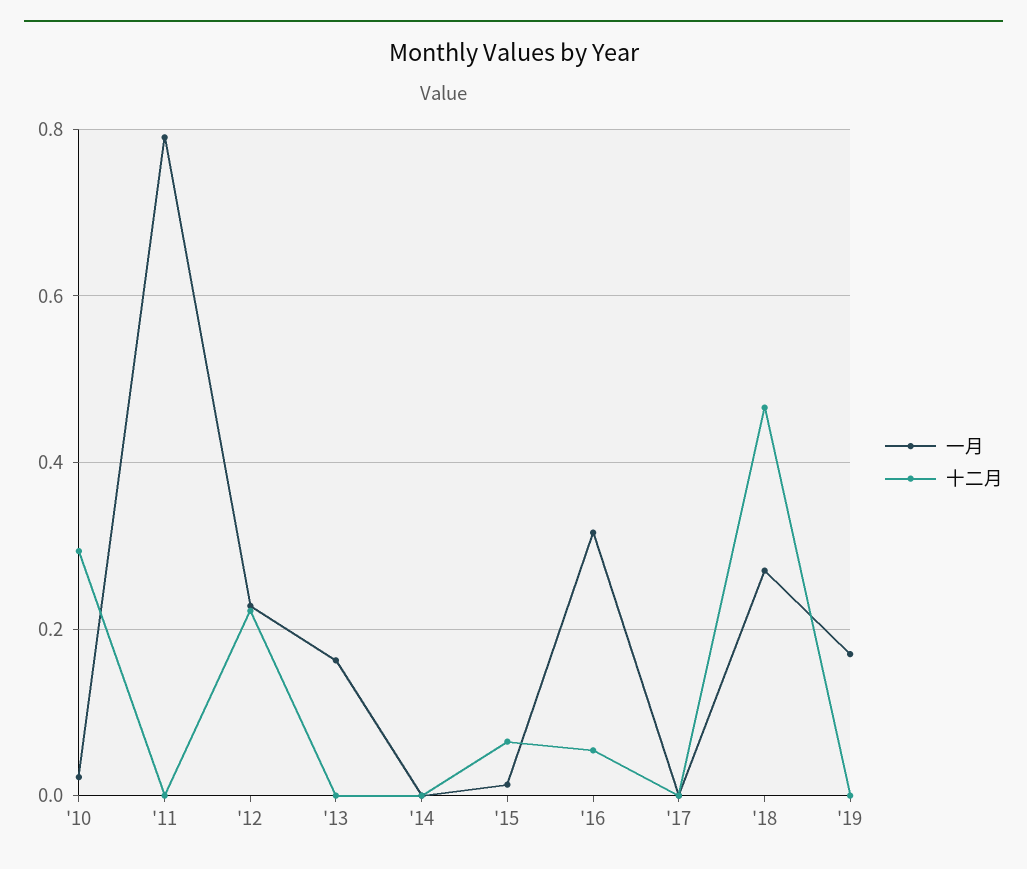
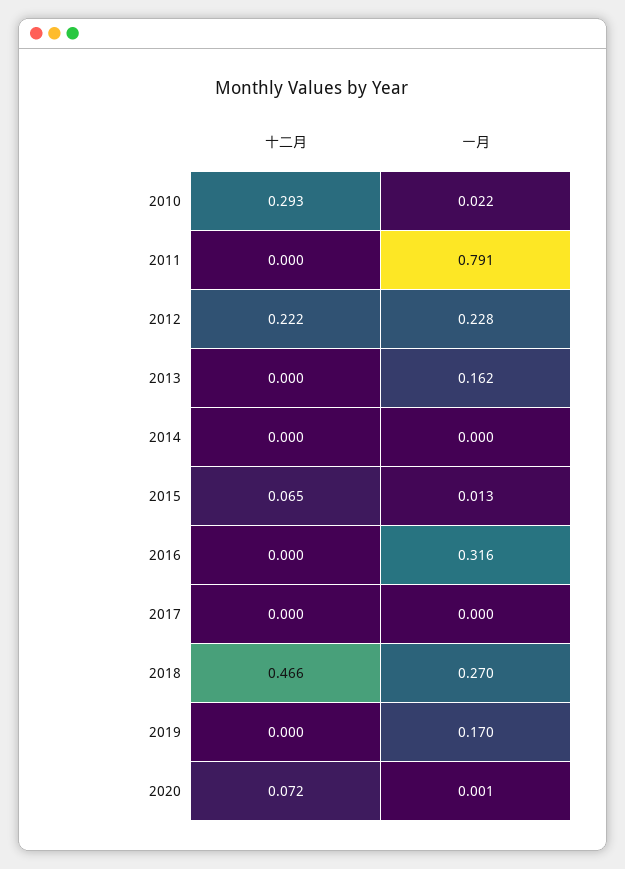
十二月, '16: 0.06 -> 0
十二月, 2020: none -> 0.072
一月, 2020: none -> 0.001

